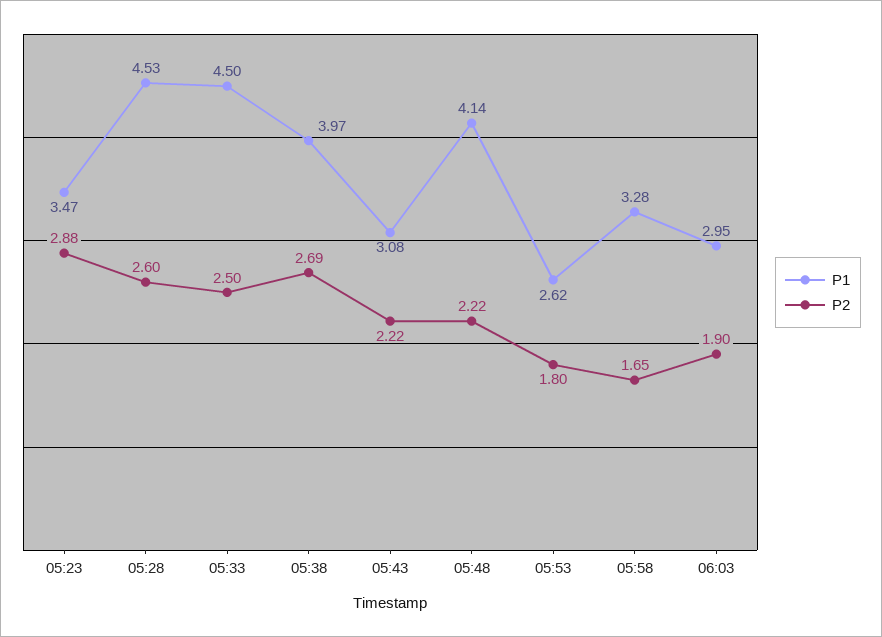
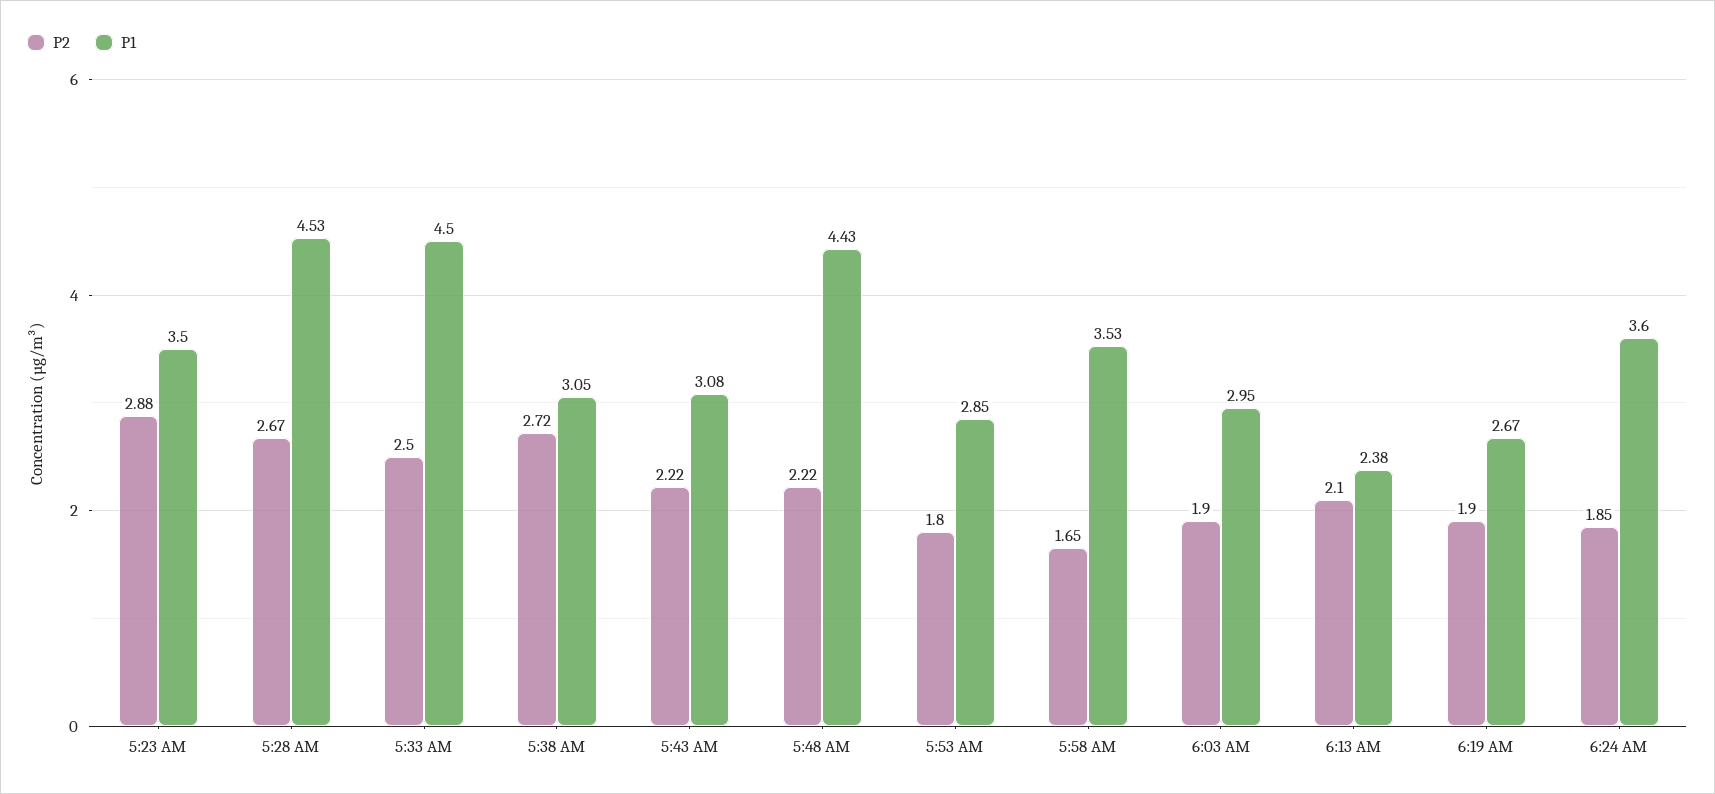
P1, 05:23: 3.47 -> 3.5
P2, 05:28: 2.6 -> 2.67
P1, 05:38: 3.97 -> 3.05
P2, 05:38: 2.69 -> 2.72
P1, 05:48: 4.14 -> 4.43
P1, 05:53: 2.62 -> 2.85
P1, 05:58: 3.28 -> 3.53
P2, 6:13 AM: none -> 2.1
P1, 6:13 AM: none -> 2.38
P2, 6:19 AM: none -> 1.9
P1, 6:19 AM: none -> 2.67
P2, 6:24 AM: none -> 1.85
P1, 6:24 AM: none -> 3.6

